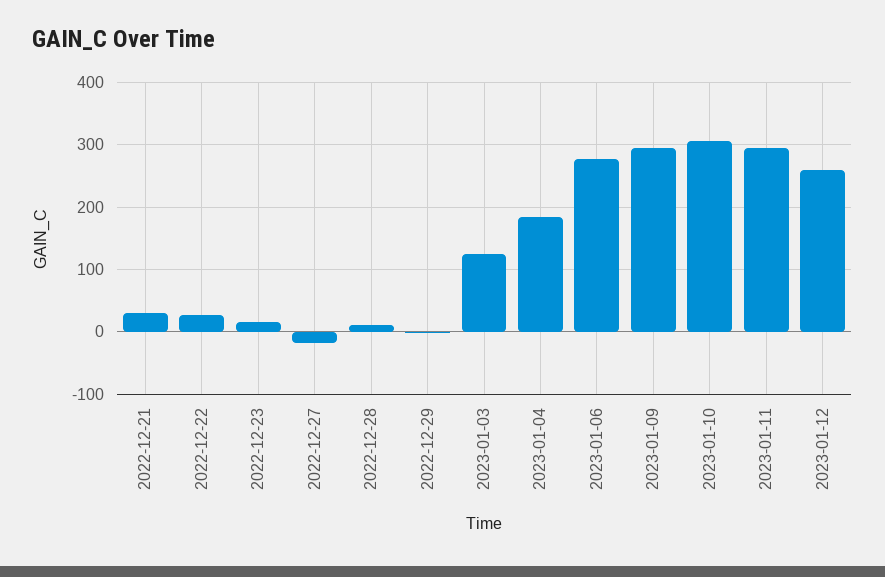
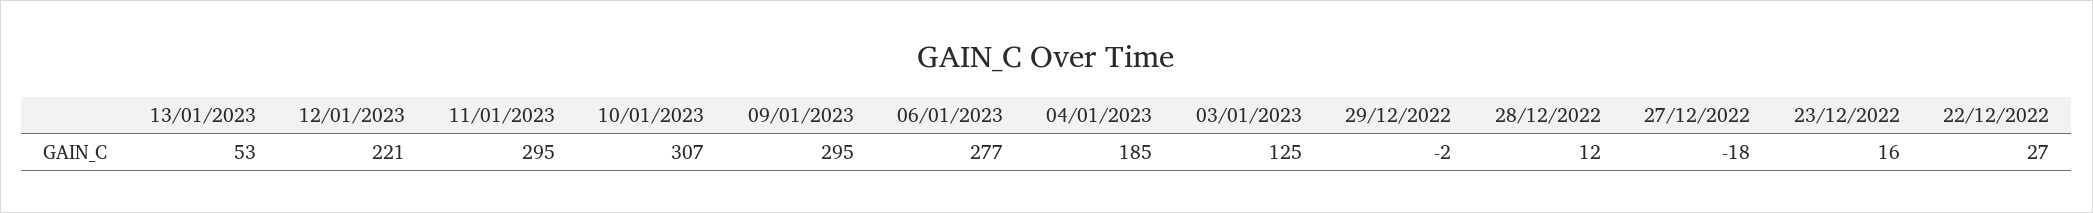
2022-12-21: 30 -> none
2023-01-12: 260 -> 221
13/01/2023: none -> 53

